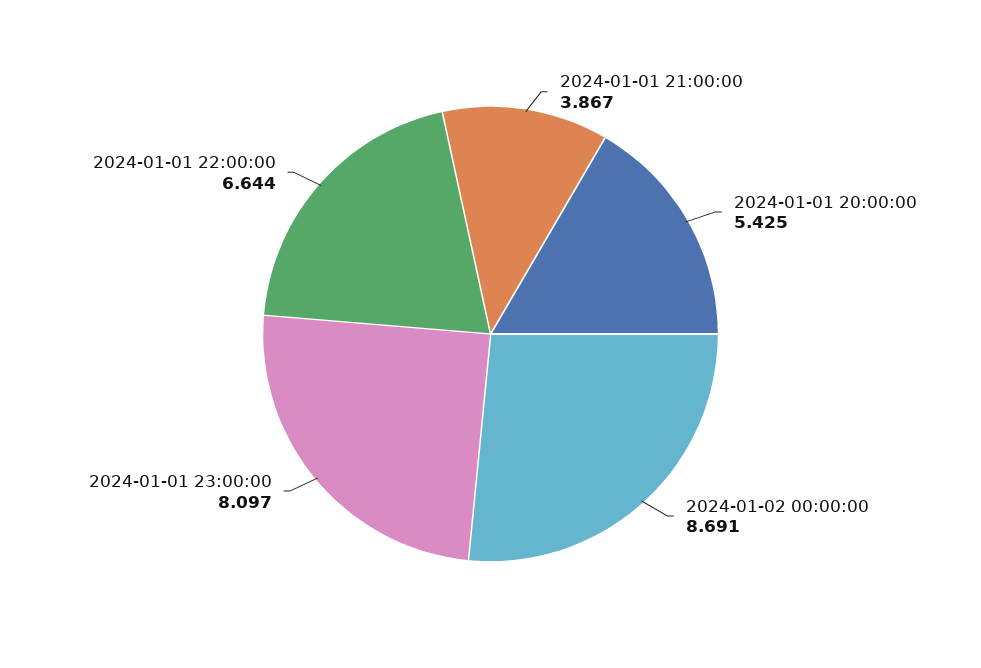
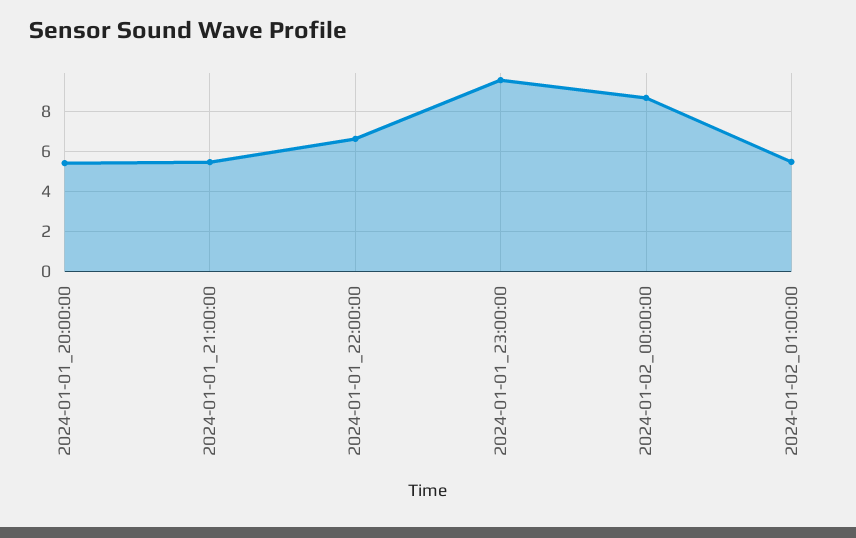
2024-01-01 21:00:00: 3.867 -> 5.5
2024-01-01 23:00:00: 8.097 -> 9.5
2024-01-02_01:00:00: none -> 5.5

